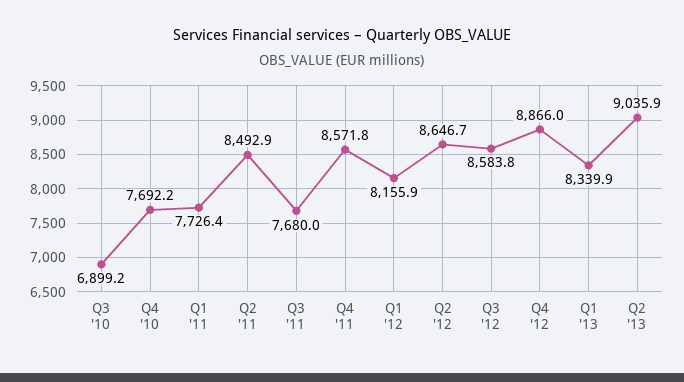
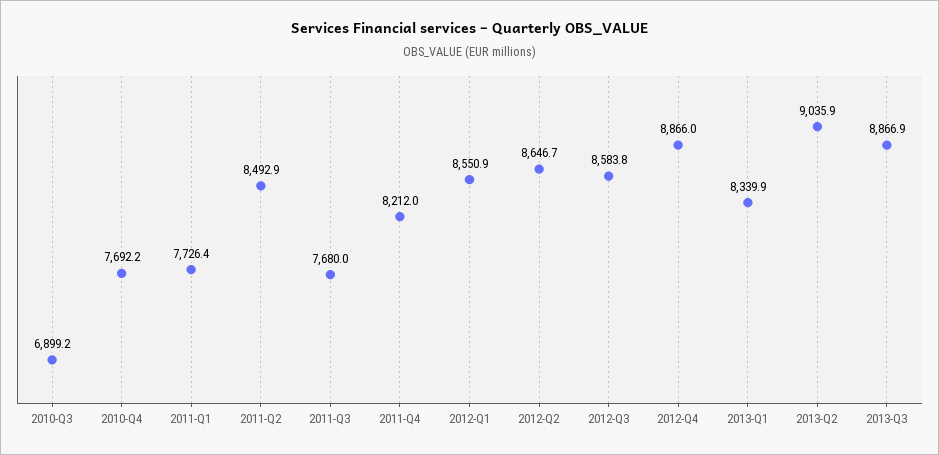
Q4 '11: 8571.8 -> 8212
Q1 '12: 8155.9 -> 8550.9
2013-Q3: none -> 8866.9

